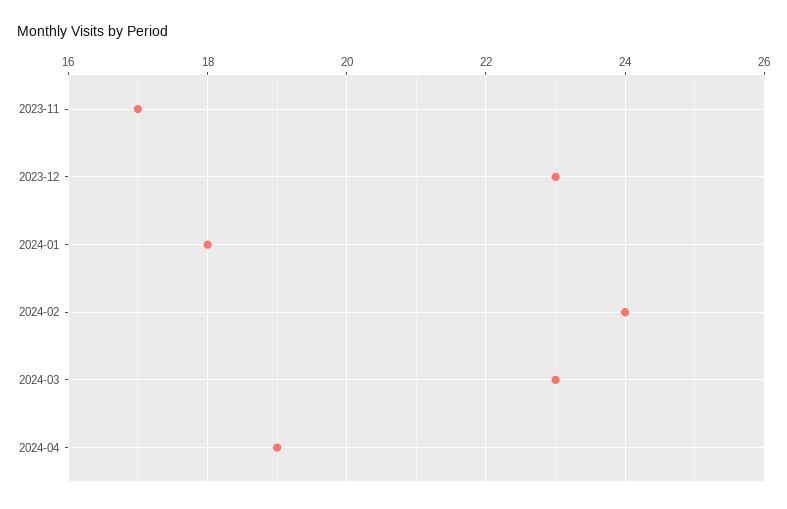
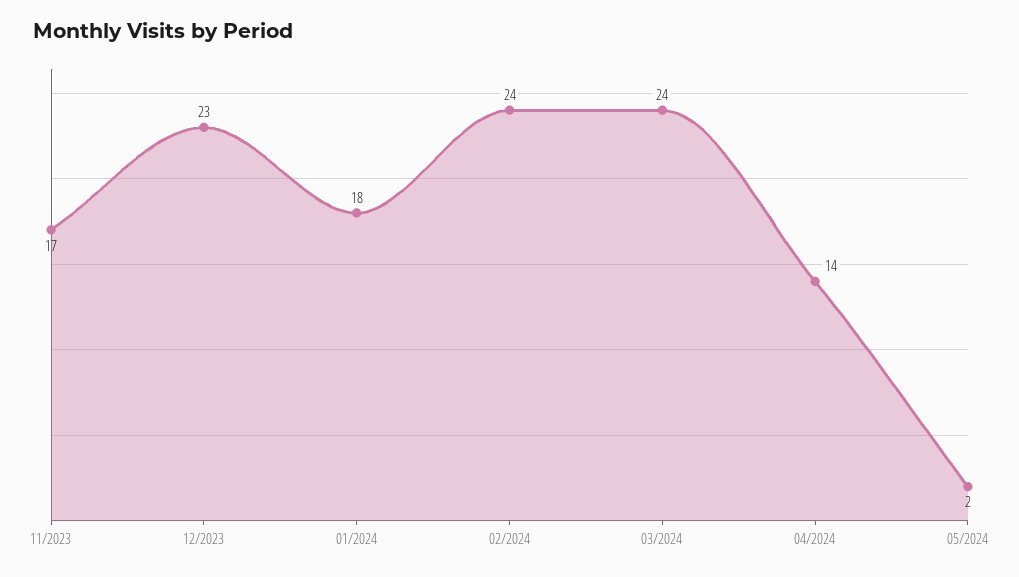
2024-03: 23 -> 24
2024-04: 19 -> 14
05/2024: none -> 2

